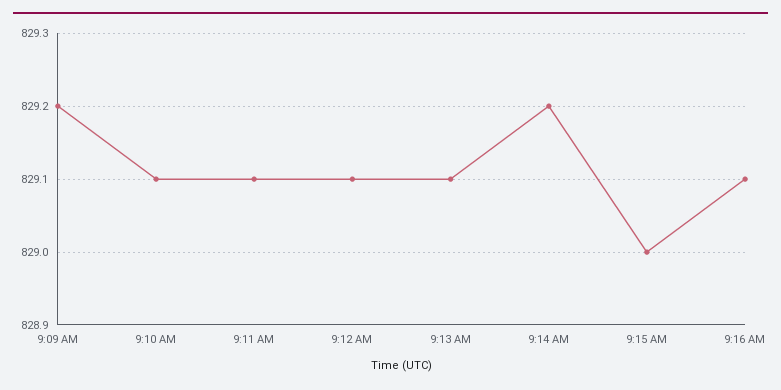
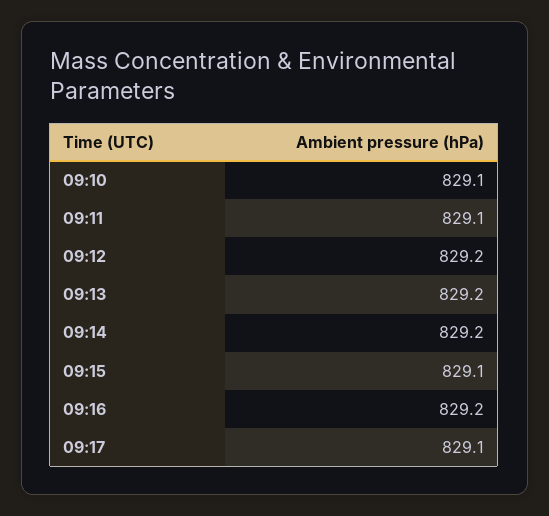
9:09 AM: 829.2 -> none
9:12 AM: 829.1 -> 829.2
9:13 AM: 829.1 -> 829.2
9:15 AM: 829 -> 829.1
9:16 AM: 829.1 -> 829.2
09:17: none -> 829.1

